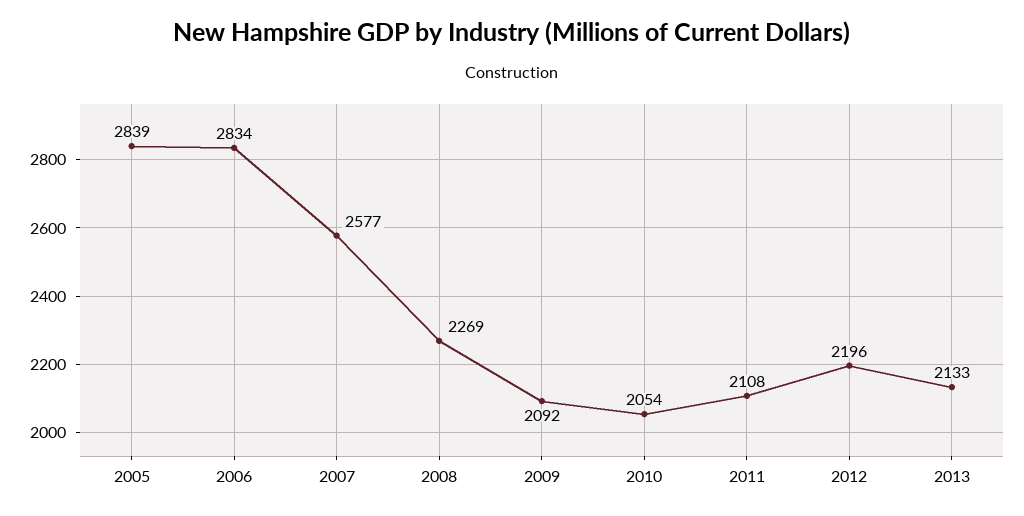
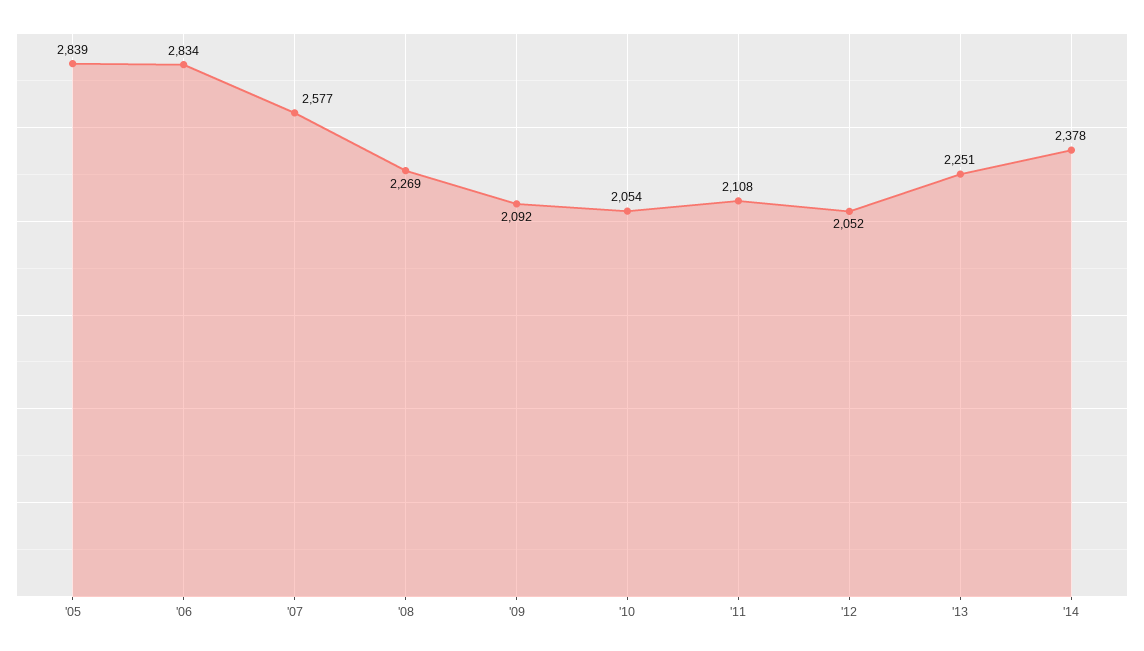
2012: 2196 -> 2052
2013: 2133 -> 2251
'14: none -> 2378

